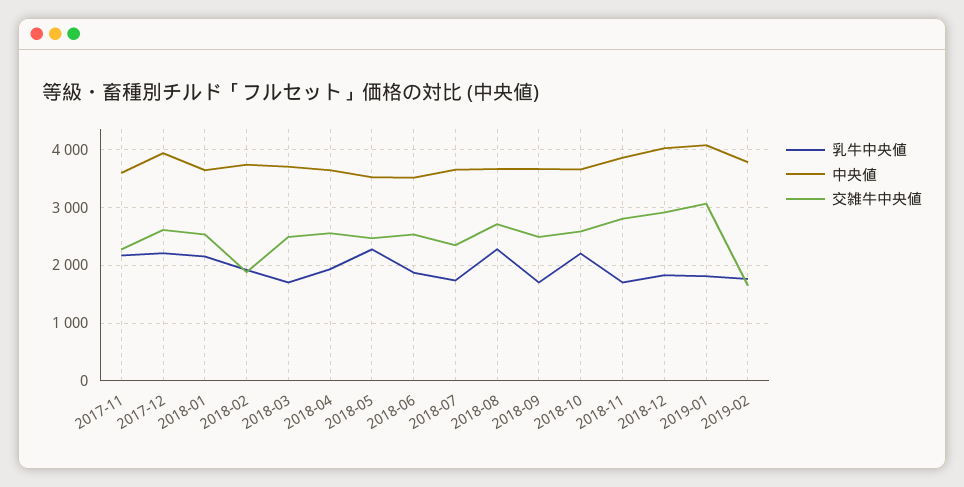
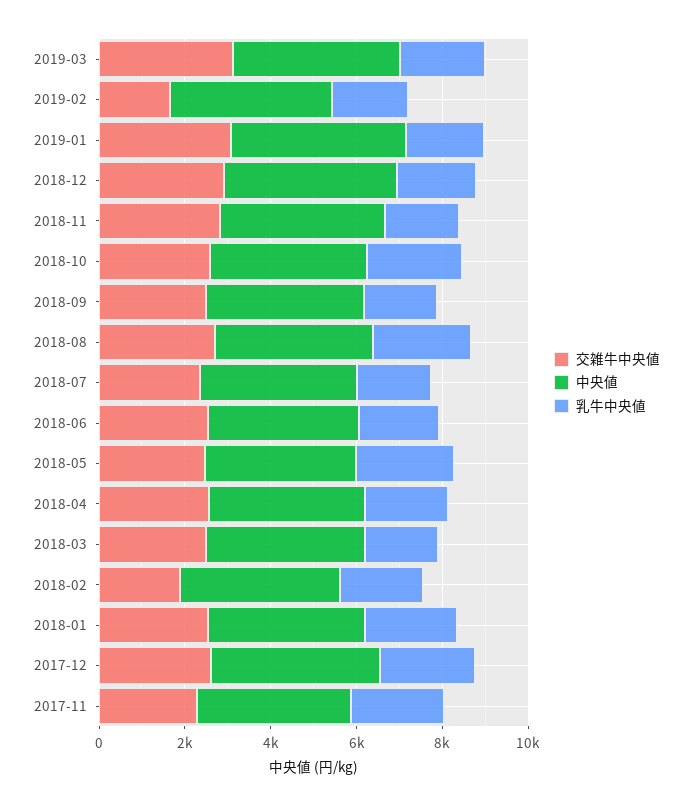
交雑牛中央値, 2019-03: none -> 3000
中央値, 2019-03: none -> 4000
乳牛中央値, 2019-03: none -> 2000

